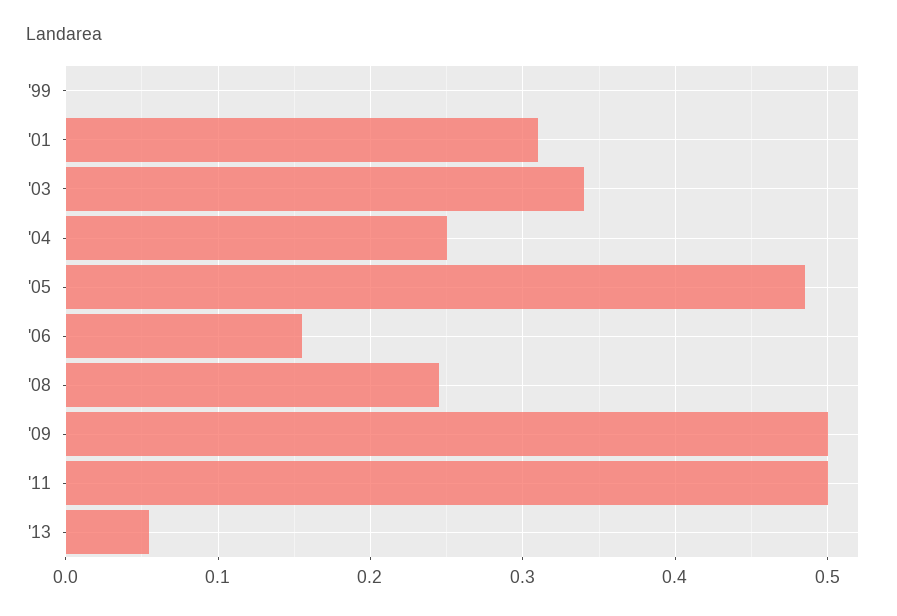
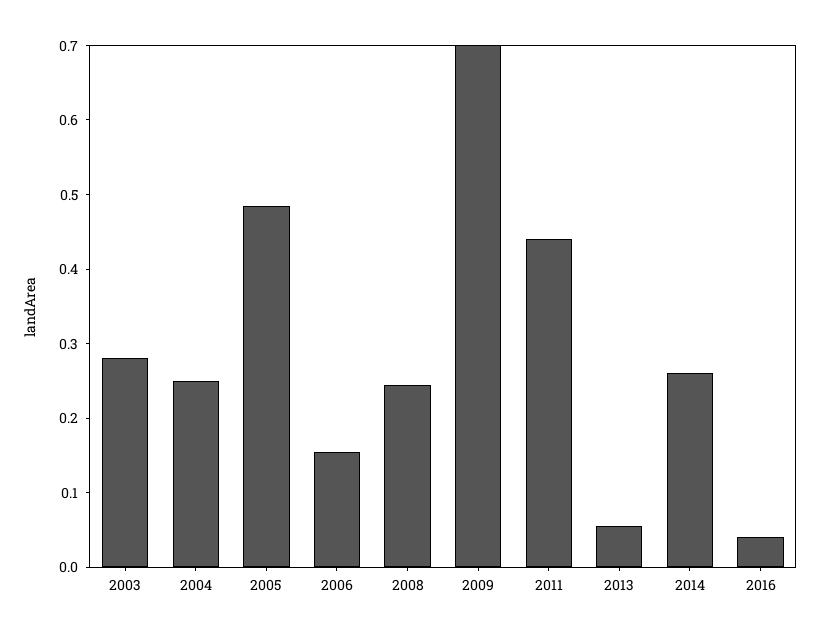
'99: 0 -> none
'01: 0.31 -> none
'03: 0.34 -> 0.28
'09: 0.5 -> 0.7
'11: 0.5 -> 0.44
2014: none -> 0.26
2016: none -> 0.04

